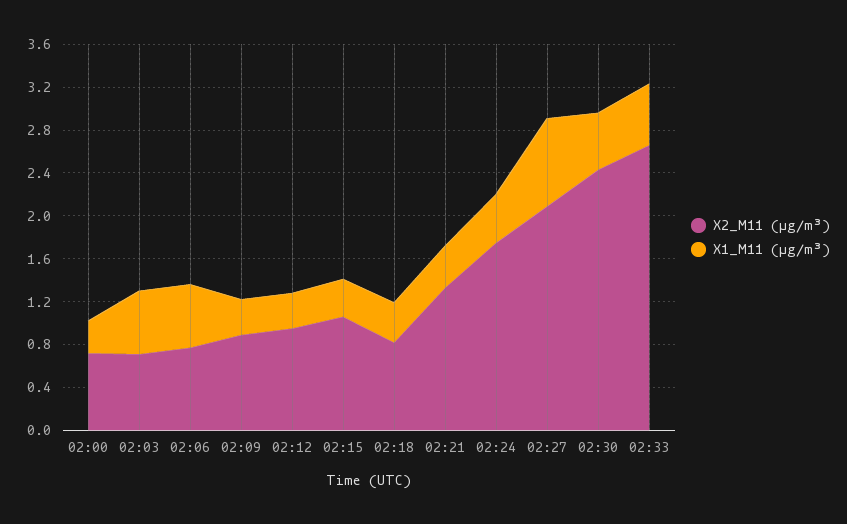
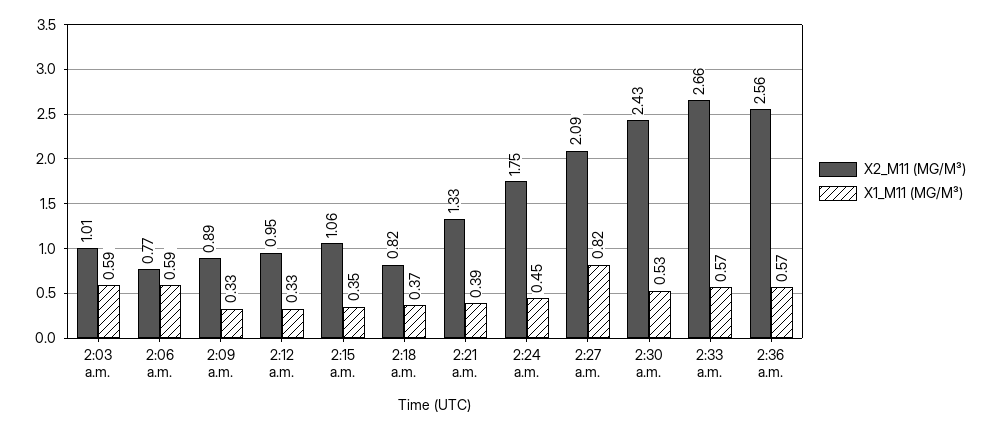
X2_M11 (μg/m³), 02:00: 0.7 -> none
X1_M11 (μg/m³), 02:00: 0.3 -> none
X2_M11 (μg/m³), 02:03: 0.7 -> 1.01
X2_M11 (μg/m³), 2:36 a.m.: none -> 2.56
X1_M11 (μg/m³), 2:36 a.m.: none -> 0.57

